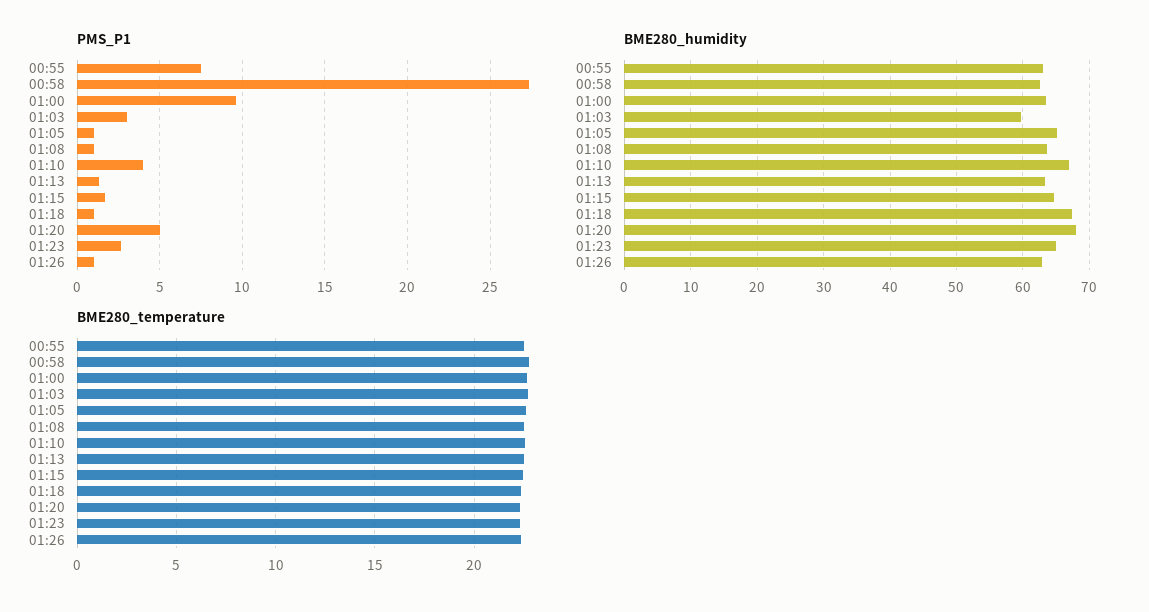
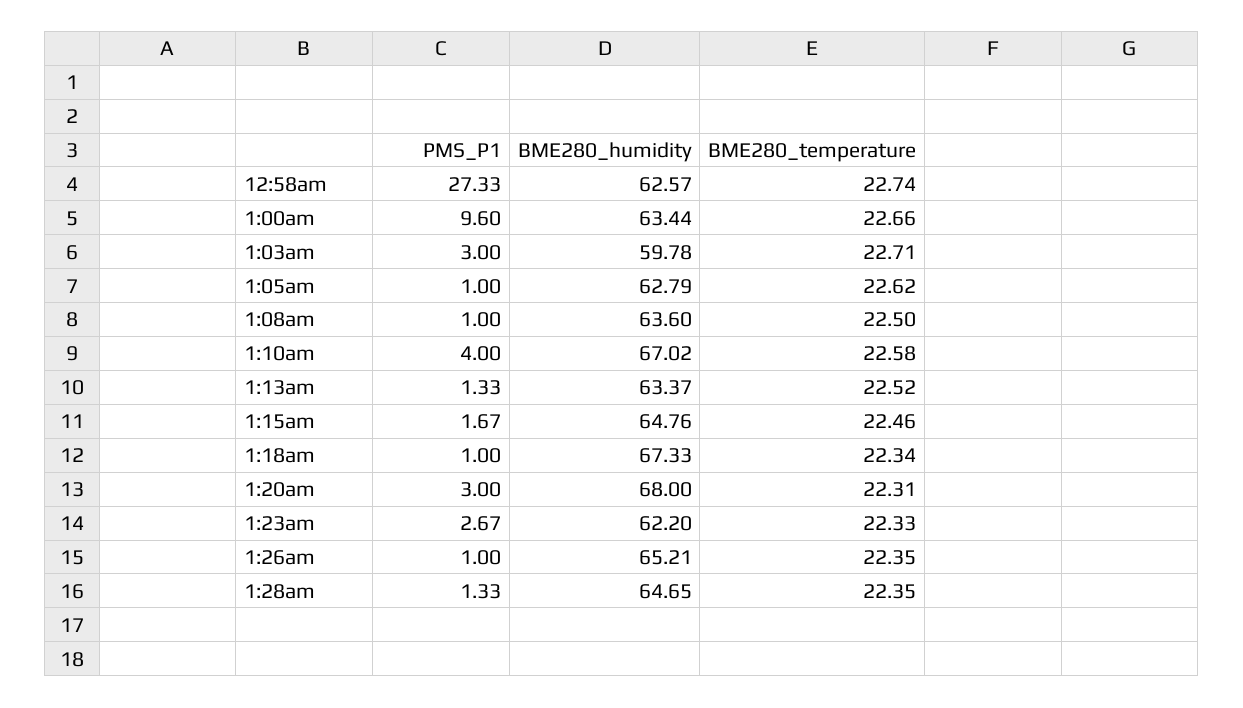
PMS_P1, 00:55: 7.5 -> none
PMS_P1, 01:20: 5 -> 3
BME280_humidity, 00:55: 63 -> none
BME280_humidity, 01:05: 65 -> 62.79
BME280_humidity, 01:23: 65 -> 62.2
BME280_humidity, 01:26: 63 -> 65.21
BME280_temperature, 00:55: 22.5 -> none
PMS_P1, 1:28am: none -> 1.33
BME280_humidity, 1:28am: none -> 64.65
BME280_temperature, 1:28am: none -> 22.35

